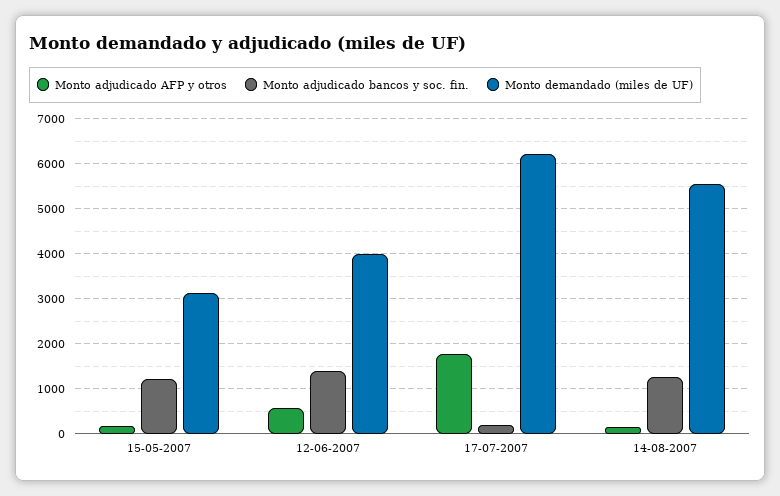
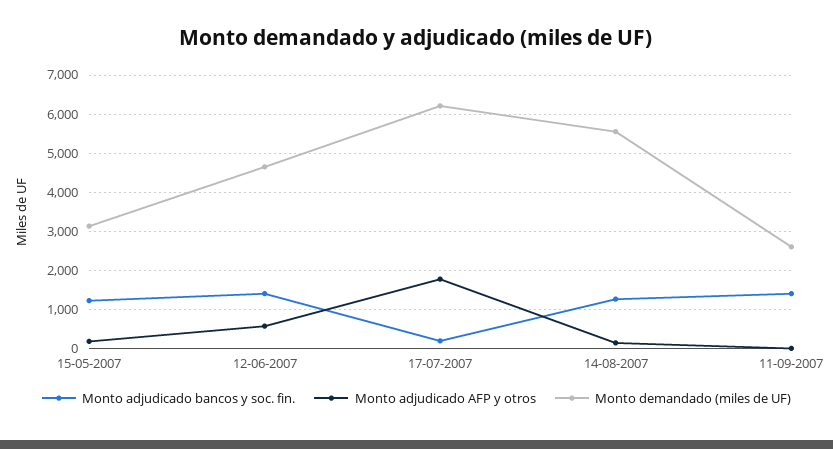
Monto demandado (miles de UF), 12-06-2007: 4000 -> 4600
Monto adjudicado bancos y soc. fin., 11-09-2007: none -> 1400
Monto adjudicado AFP y otros, 11-09-2007: none -> 0
Monto demandado (miles de UF), 11-09-2007: none -> 2600

